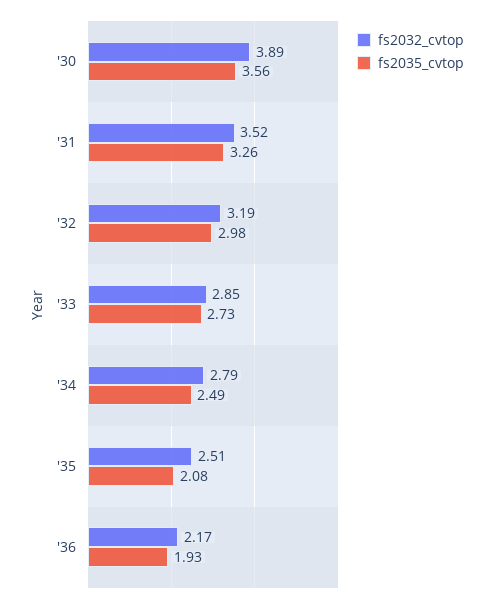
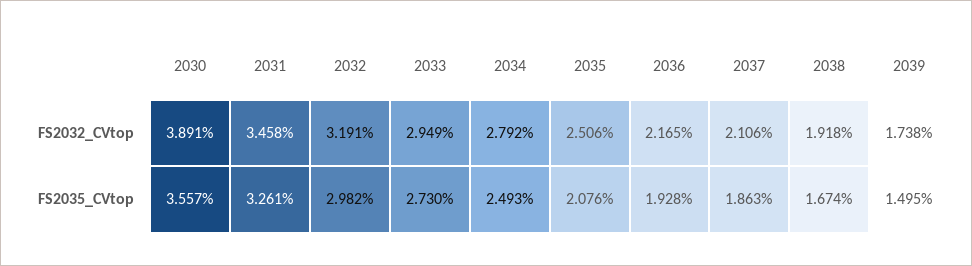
fs2032_cvtop, '31: 3.52 -> 3.458
fs2032_cvtop, '33: 2.85 -> 2.949
fs2032_cvtop, 2037: none -> 2.106
fs2032_cvtop, 2038: none -> 1.918
fs2032_cvtop, 2039: none -> 1.738
fs2035_cvtop, 2037: none -> 1.863
fs2035_cvtop, 2038: none -> 1.674
fs2035_cvtop, 2039: none -> 1.495

